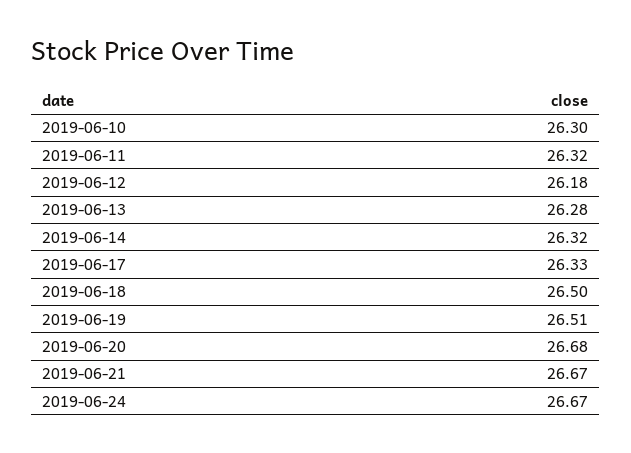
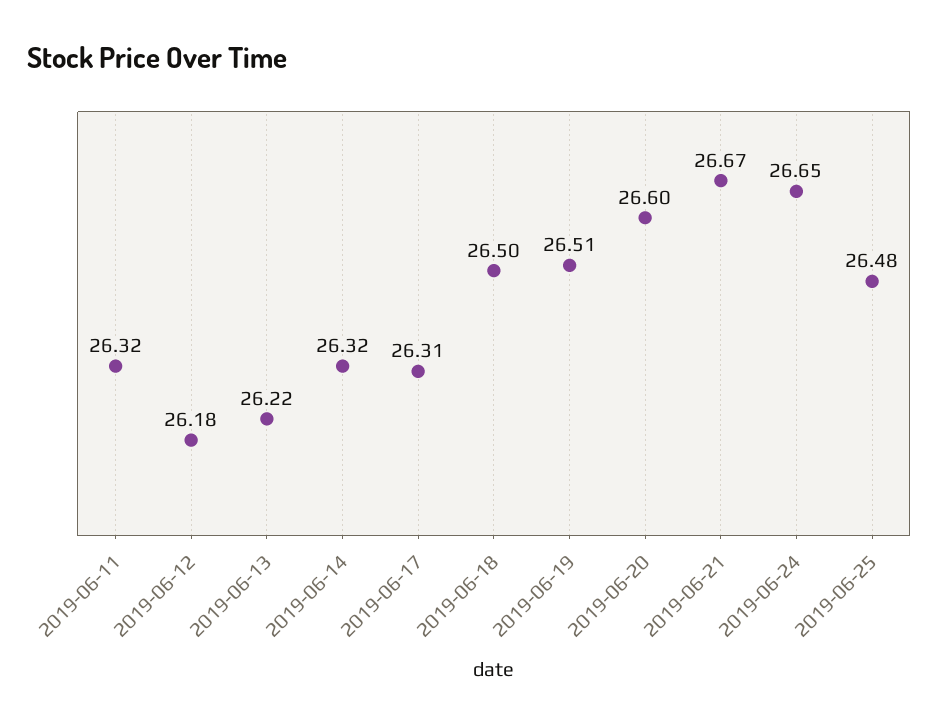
2019-06-10: 26.3 -> none
2019-06-13: 26.28 -> 26.22
2019-06-17: 26.33 -> 26.31
2019-06-20: 26.68 -> 26.6
2019-06-24: 26.67 -> 26.65
2019-06-25: none -> 26.48

